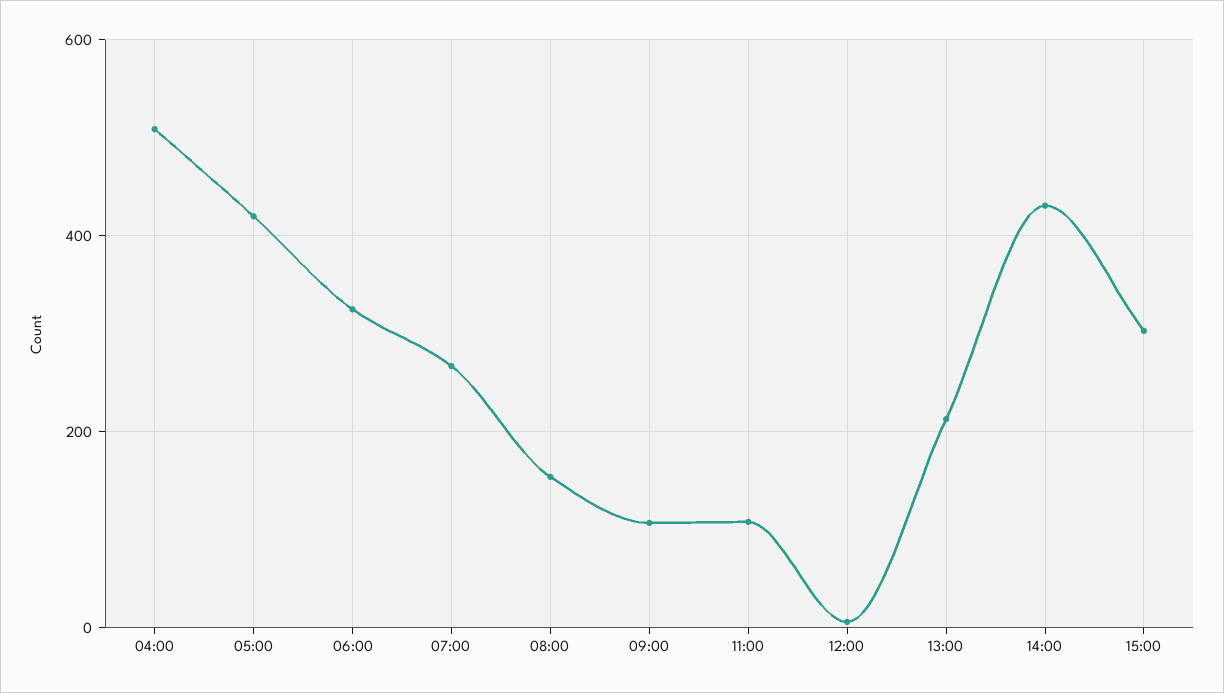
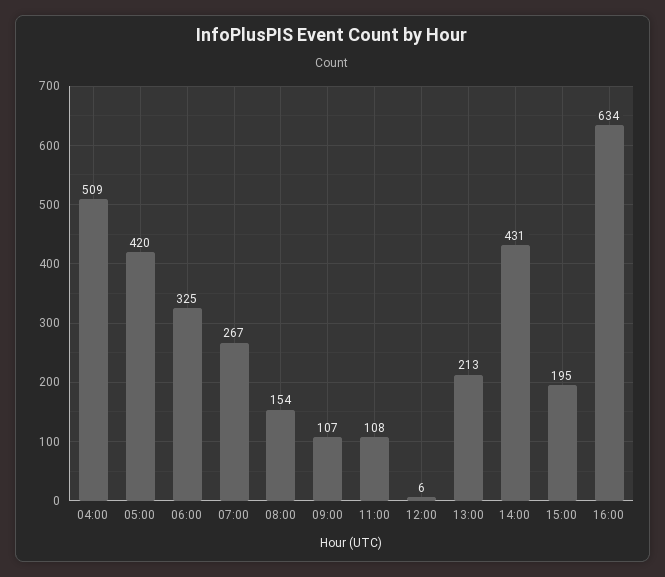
15:00: 300 -> 195
16:00: none -> 634

